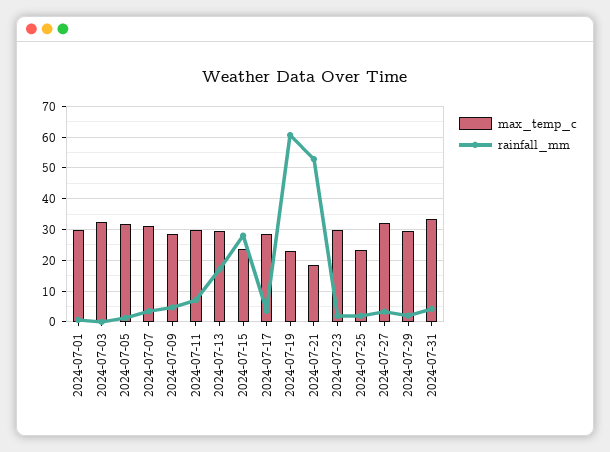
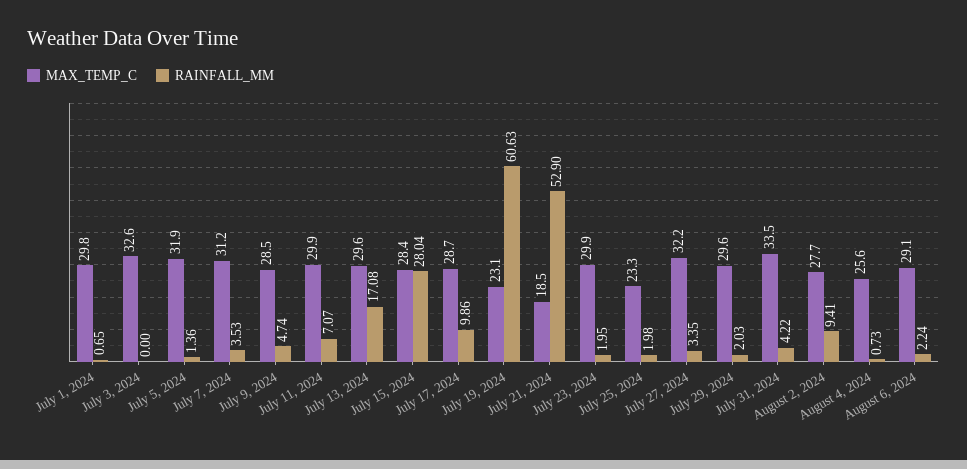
max_temp_c, 2024-07-15: 24 -> 28.4
rainfall_mm, 2024-07-17: 4 -> 9.86
max_temp_c, August 2, 2024: none -> 27.7
rainfall_mm, August 2, 2024: none -> 9.41
max_temp_c, August 4, 2024: none -> 25.6
rainfall_mm, August 4, 2024: none -> 0.73
max_temp_c, August 6, 2024: none -> 29.1
rainfall_mm, August 6, 2024: none -> 2.24

